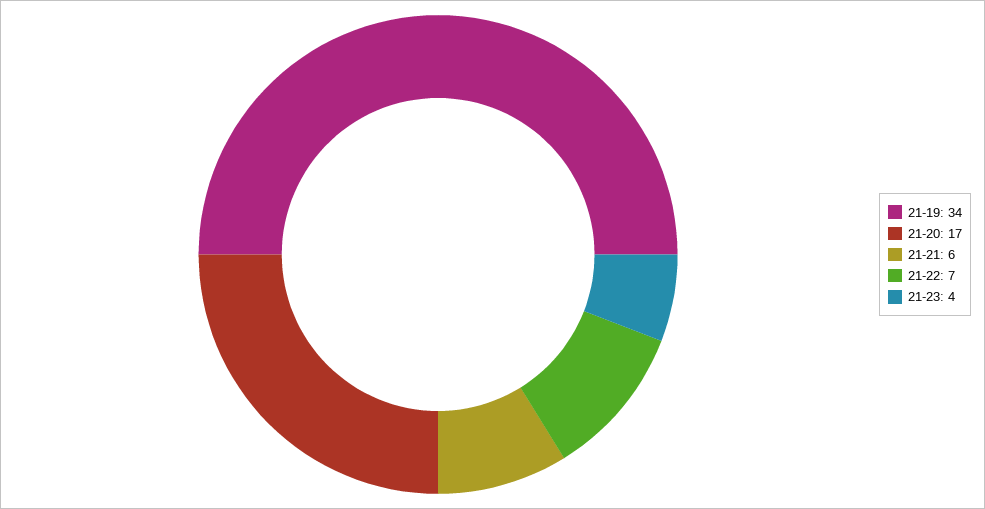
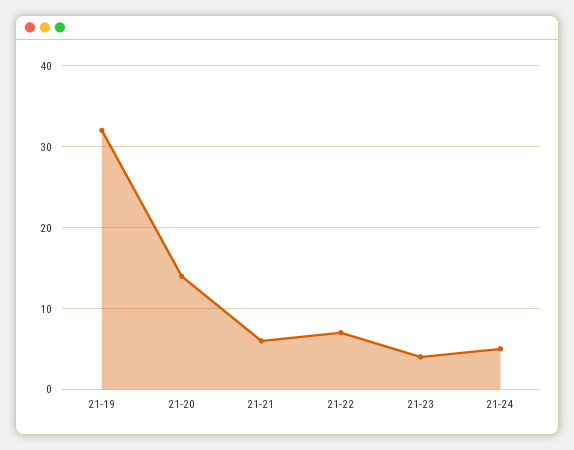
21-19: 34 -> 32
21-20: 17 -> 14
21-24: none -> 5

